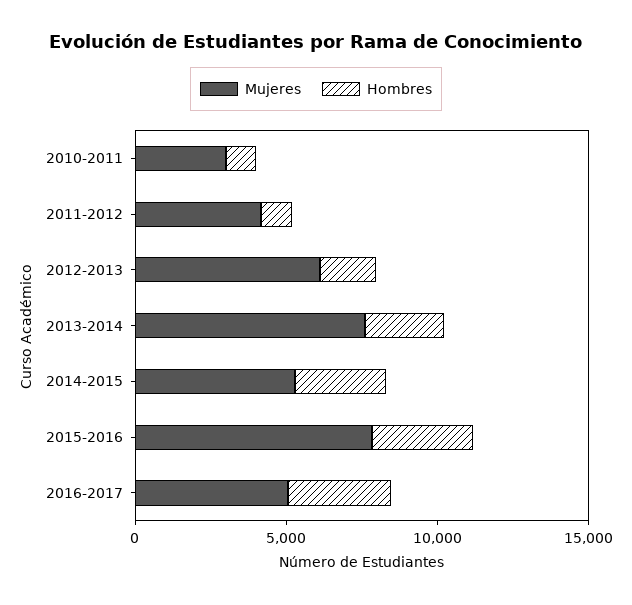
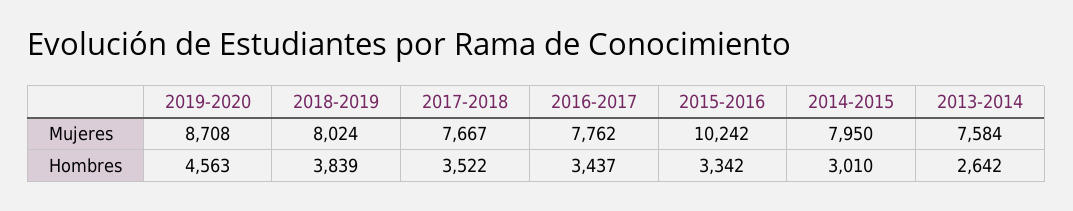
Mujeres, 2010-2011: 3000 -> none
Hombres, 2010-2011: 1000 -> none
Mujeres, 2011-2012: 4000 -> none
Hombres, 2011-2012: 1000 -> none
Mujeres, 2012-2013: 6000 -> none
Hombres, 2012-2013: 2000 -> none
Mujeres, 2014-2015: 5000 -> 7950
Mujeres, 2015-2016: 8000 -> 10242
Mujeres, 2016-2017: 5000 -> 7762
Mujeres, 2019-2020: none -> 8708
Mujeres, 2018-2019: none -> 8024
Mujeres, 2017-2018: none -> 7667
Hombres, 2019-2020: none -> 4563
Hombres, 2018-2019: none -> 3839
Hombres, 2017-2018: none -> 3522

